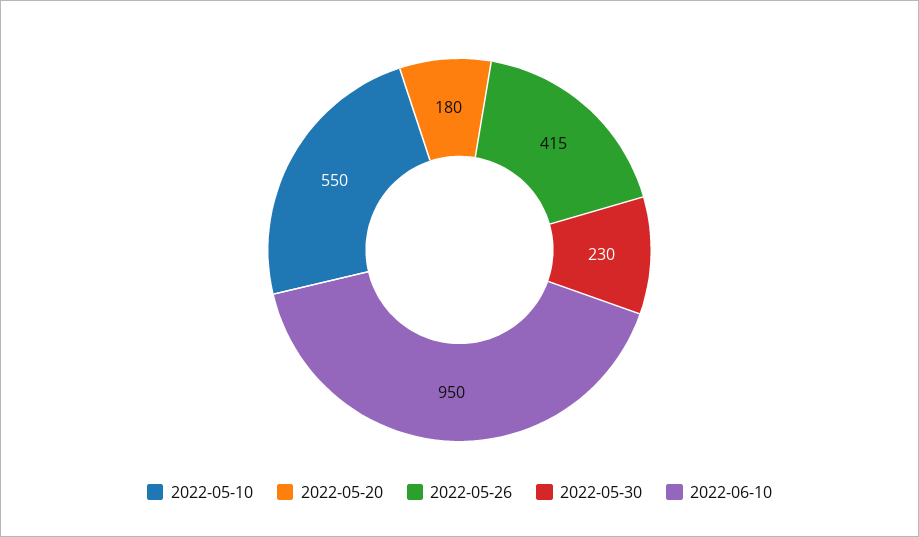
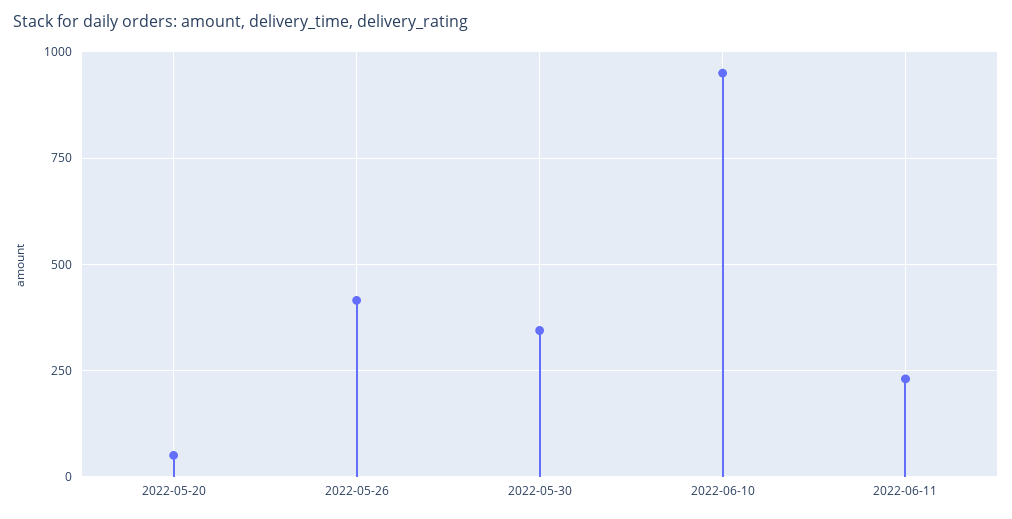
2022-05-10: 550 -> none
2022-05-20: 180 -> 50
2022-05-30: 230 -> 350
2022-06-11: none -> 225

